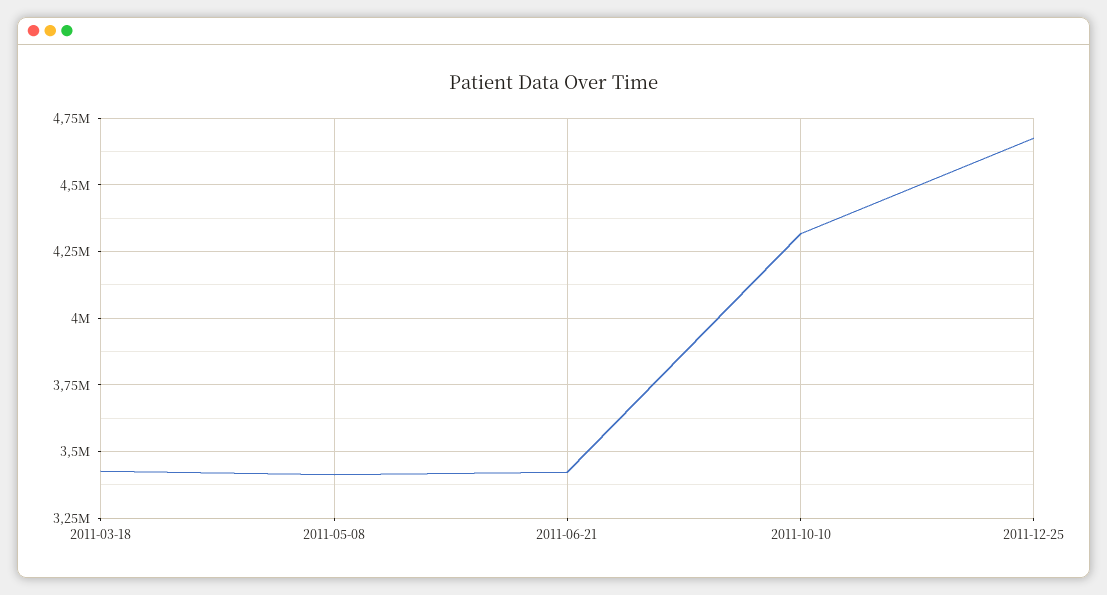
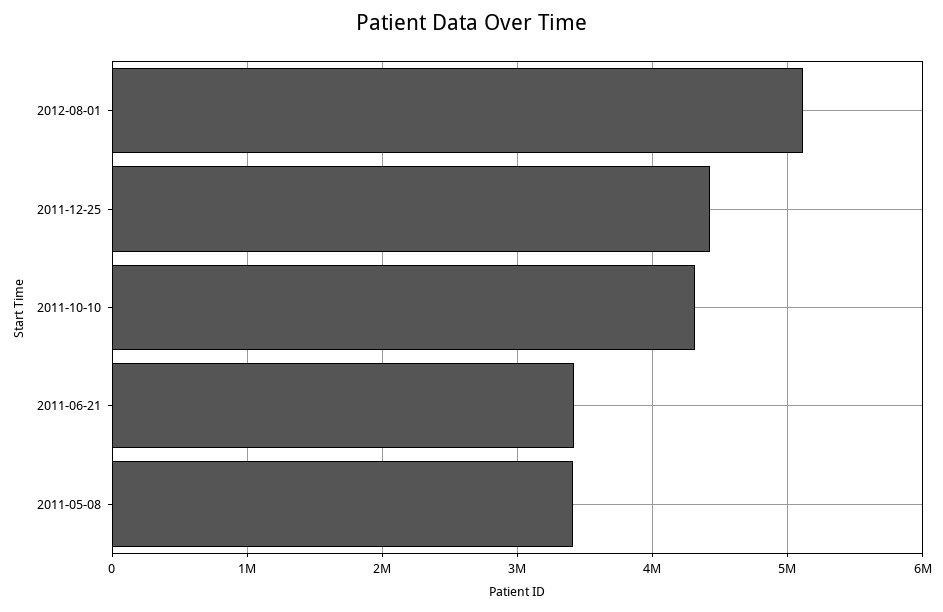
2011-03-18: 3425000 -> none
2011-12-25: 4675000 -> 4400000
2012-08-01: none -> 5100000

